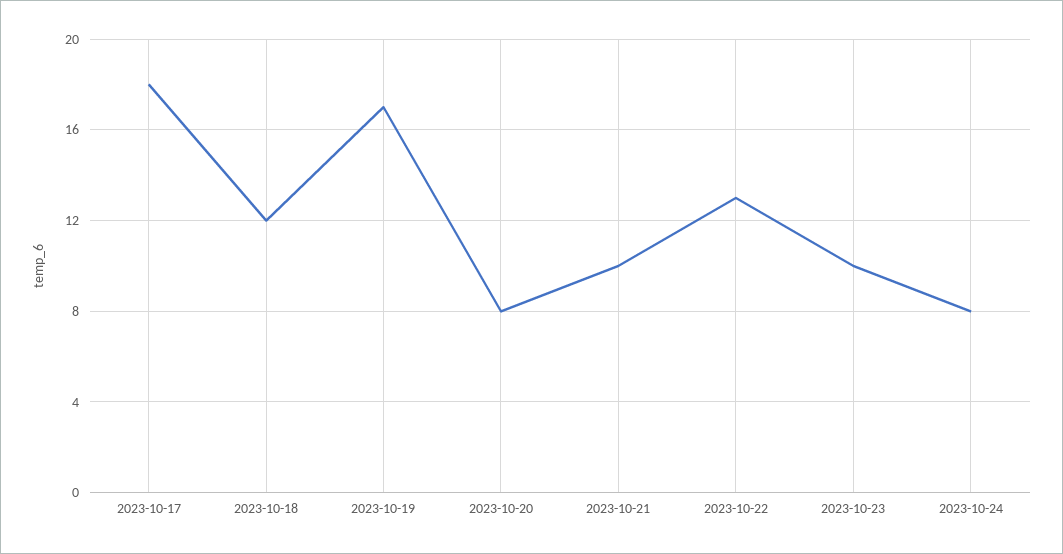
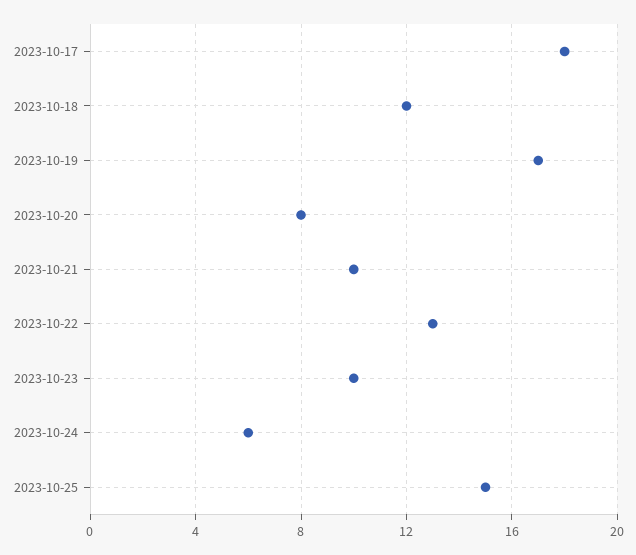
2023-10-24: 8 -> 6
2023-10-25: none -> 15

